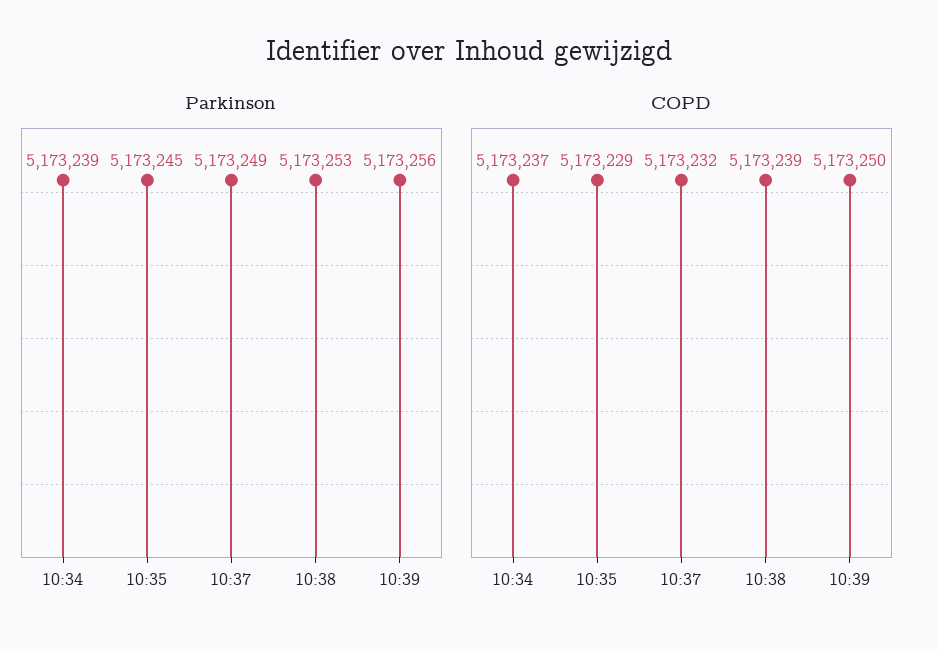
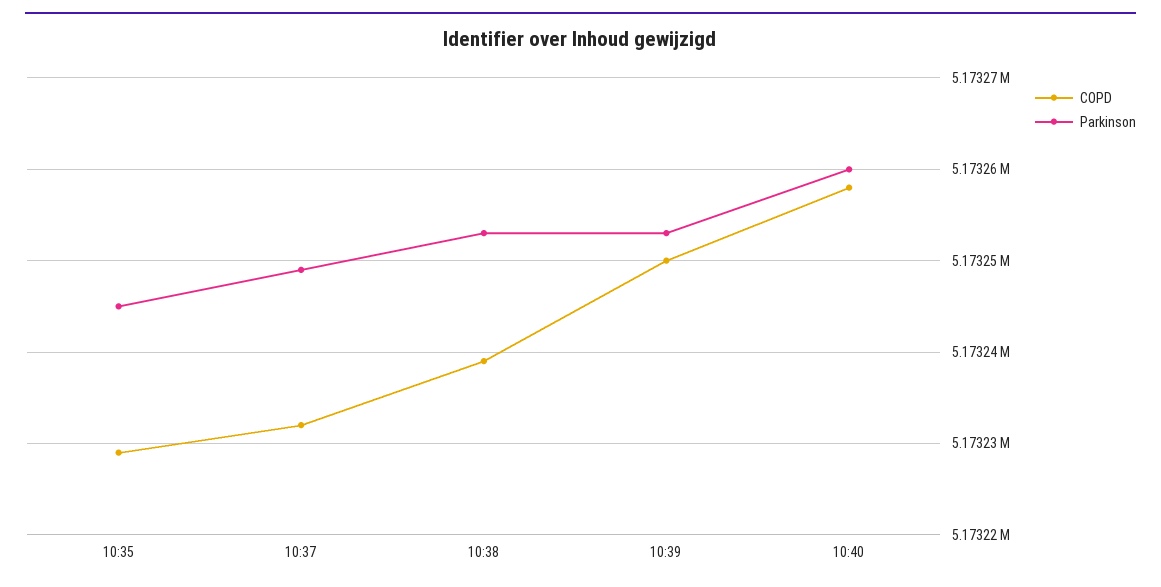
Parkinson, 10:34: 5173239 -> none
Parkinson, 10:39: 5173256 -> 5173253
COPD, 10:34: 5173237 -> none
COPD, 10:40: none -> 5173258
Parkinson, 10:40: none -> 5173260

